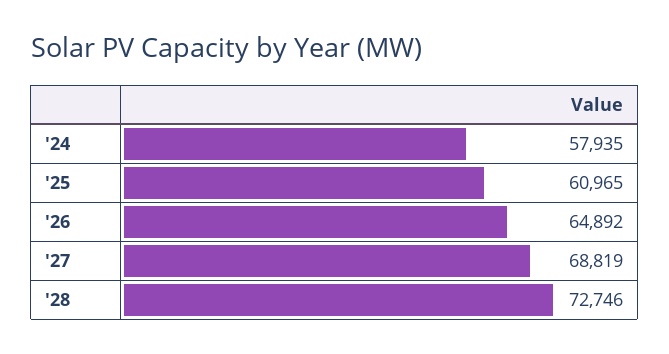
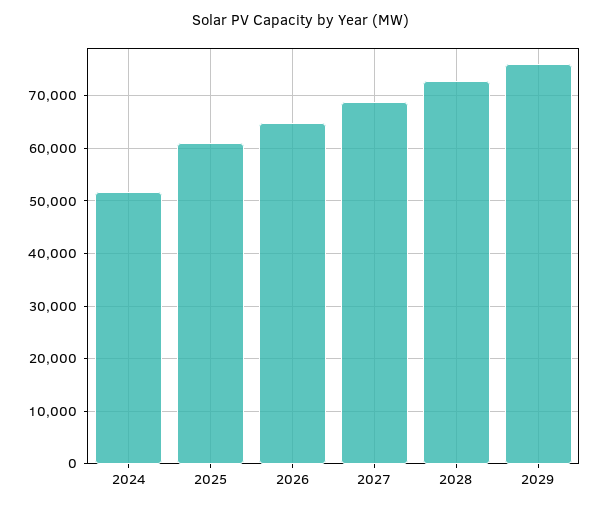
'24: 57935 -> 52000
2029: none -> 76000

